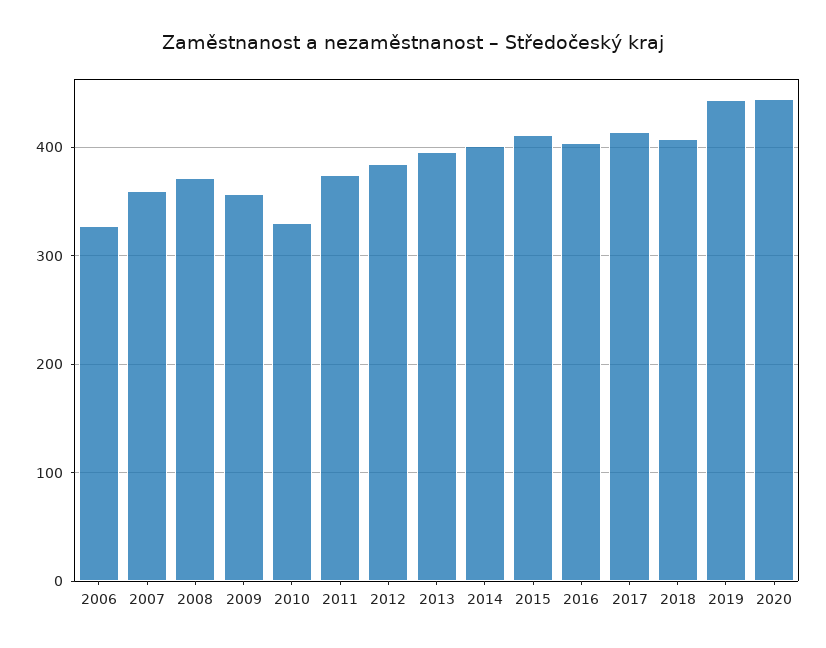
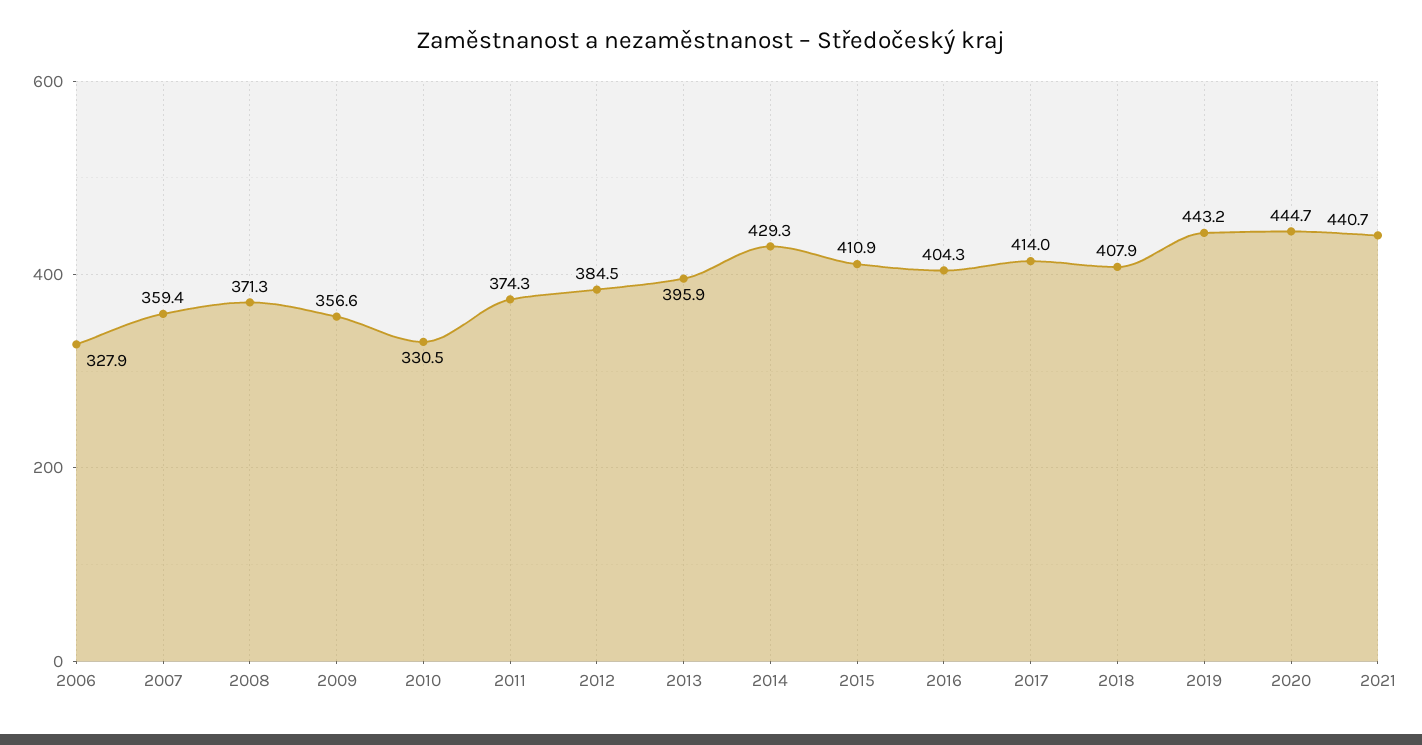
2014: 400 -> 429.3
2021: none -> 440.7

